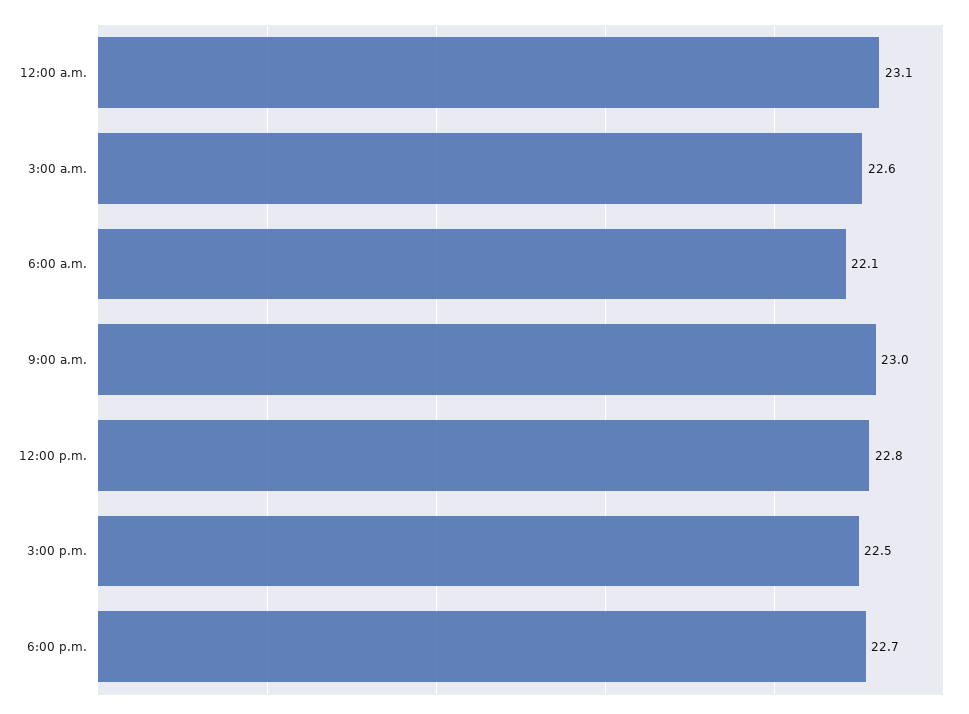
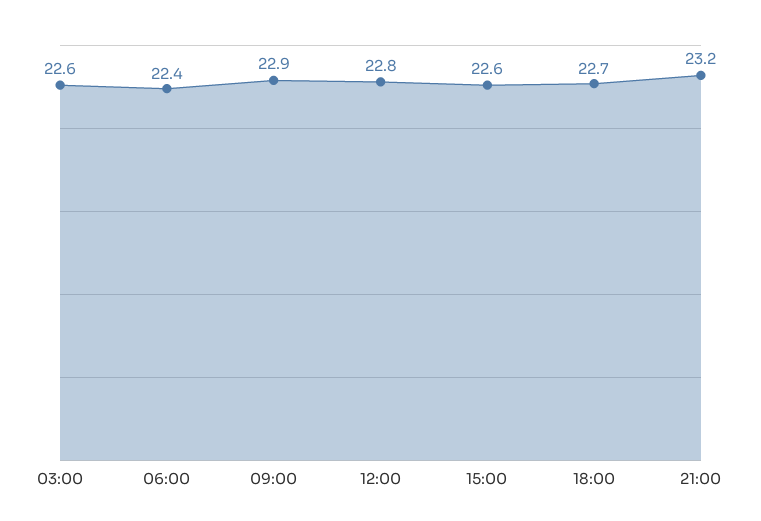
12:00 a.m.: 23.1 -> none
6:00 a.m.: 22.1 -> 22.4
9:00 a.m.: 23 -> 22.9
3:00 p.m.: 22.5 -> 22.6
21:00: none -> 23.2

